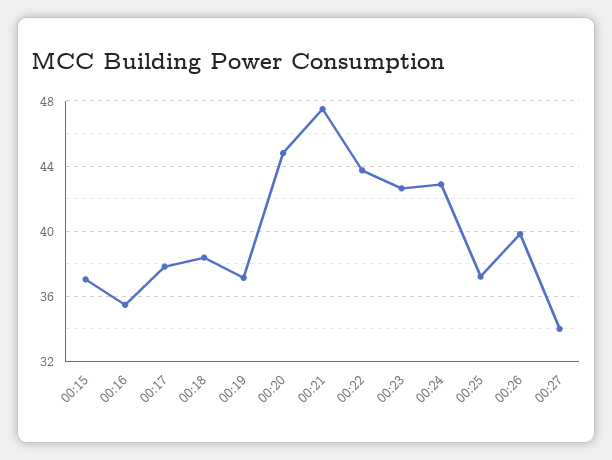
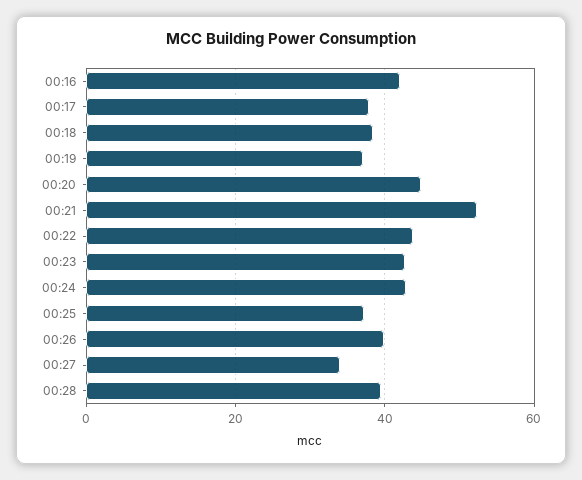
00:15: 37 -> none
00:16: 35.5 -> 42
00:21: 47.5 -> 52
00:28: none -> 40

